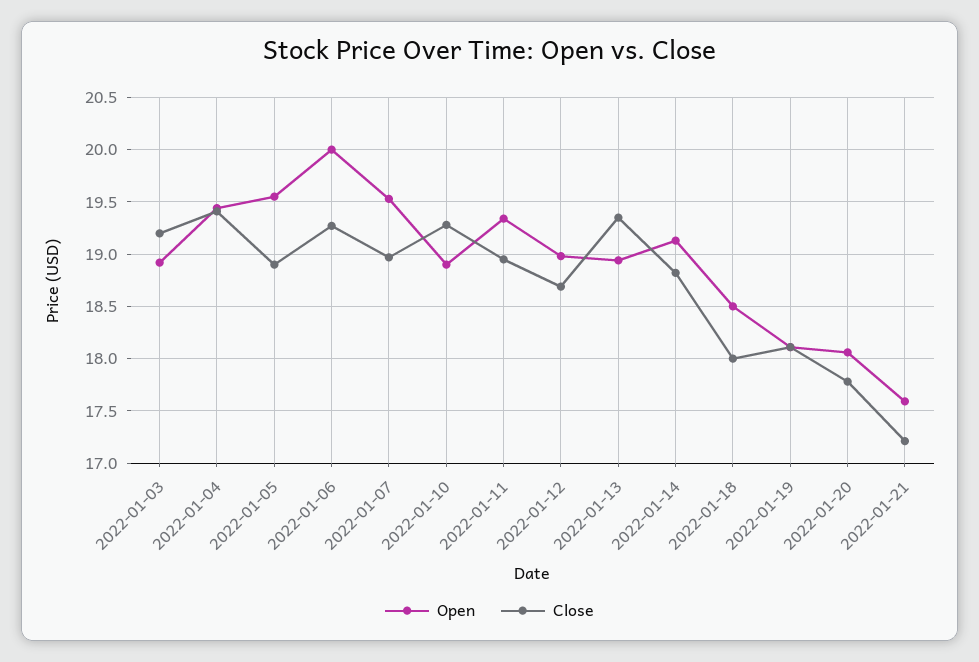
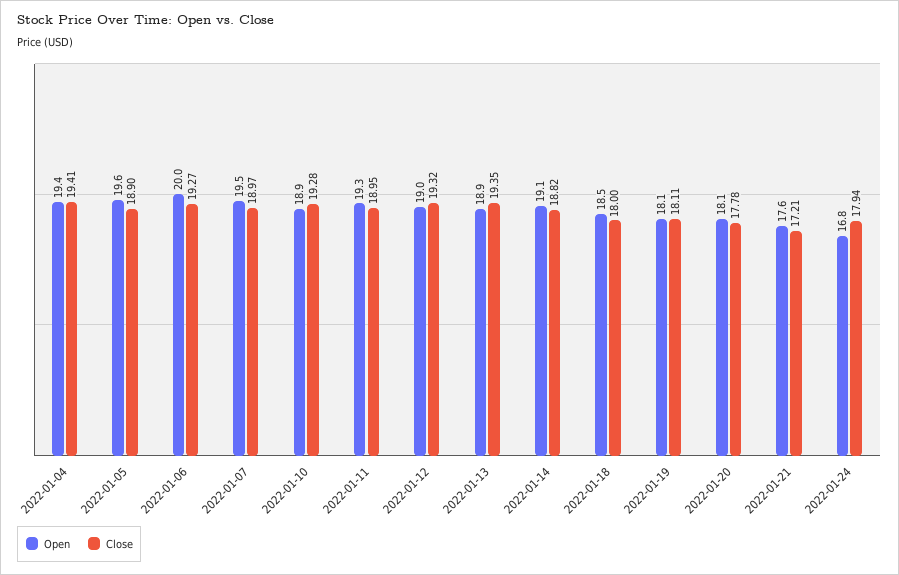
Open, 2022-01-03: 18.9 -> none
Close, 2022-01-03: 19.2 -> none
Close, 2022-01-12: 18.7 -> 19.32
Open, 2022-01-24: none -> 16.8
Close, 2022-01-24: none -> 17.94

